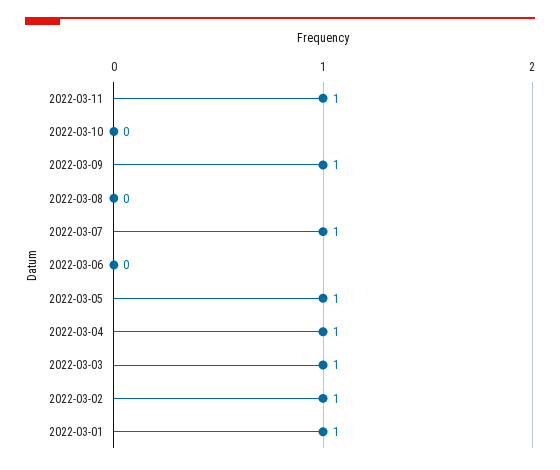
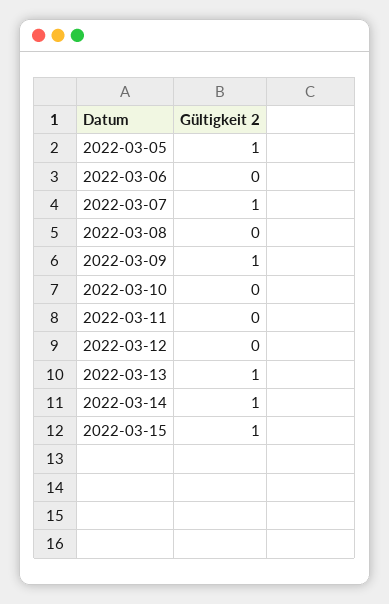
2022-03-11: 1 -> 0
2022-03-04: 1 -> none
2022-03-03: 1 -> none
2022-03-02: 1 -> none
2022-03-01: 1 -> none
2022-03-12: none -> 0
2022-03-13: none -> 1
2022-03-14: none -> 1
2022-03-15: none -> 1

